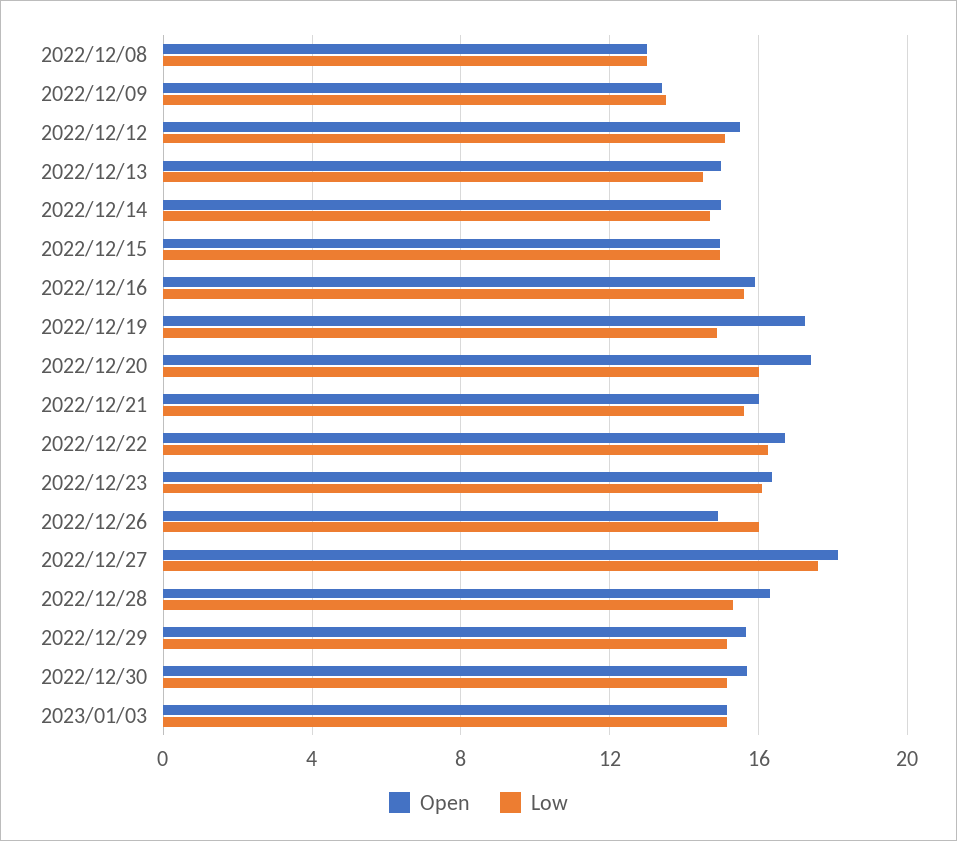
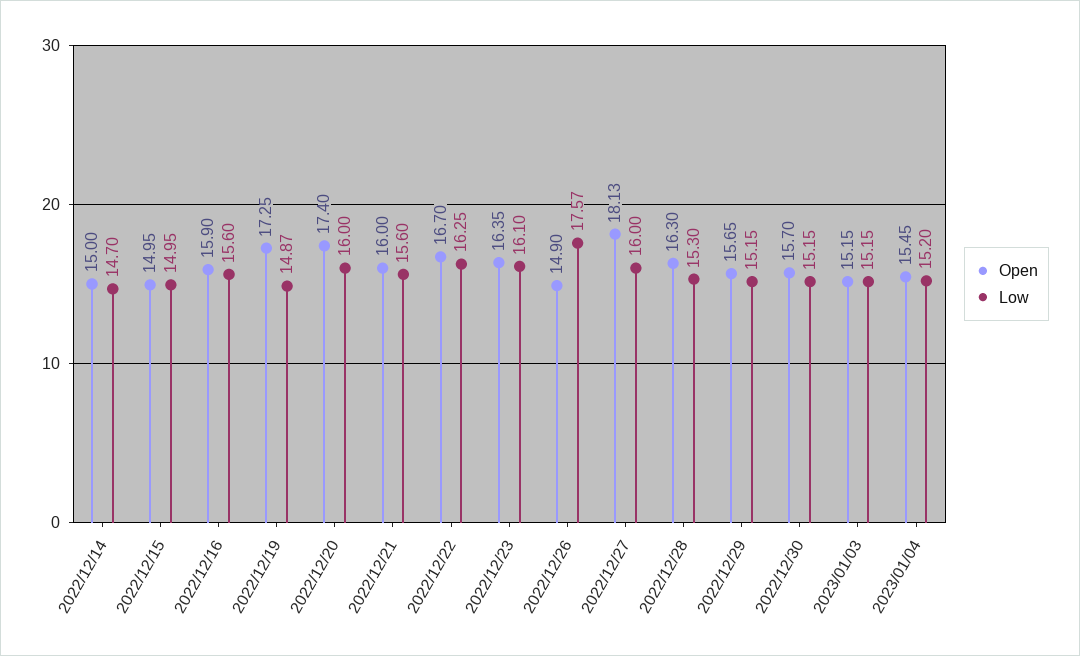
Open, 2022/12/08: 13 -> none
Low, 2022/12/08: 13 -> none
Open, 2022/12/09: 13.5 -> none
Low, 2022/12/09: 13.5 -> none
Open, 2022/12/12: 15.5 -> none
Low, 2022/12/12: 15 -> none
Open, 2022/12/13: 15 -> none
Low, 2022/12/13: 14.5 -> none
Low, 2022/12/26: 16 -> 17.57
Low, 2022/12/27: 17.5 -> 16
Open, 2023/01/04: none -> 15.45
Low, 2023/01/04: none -> 15.2

